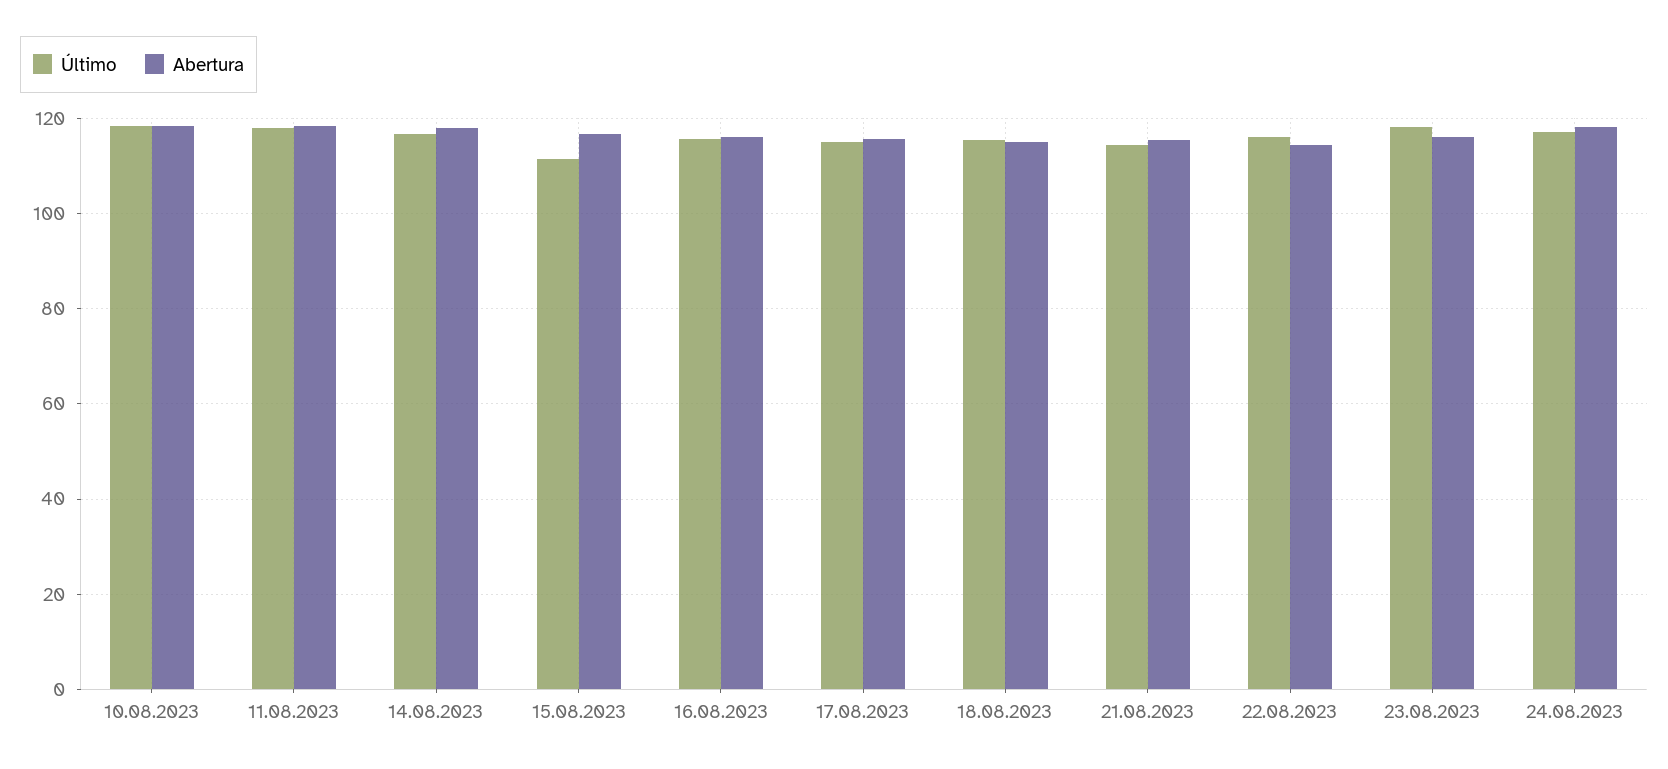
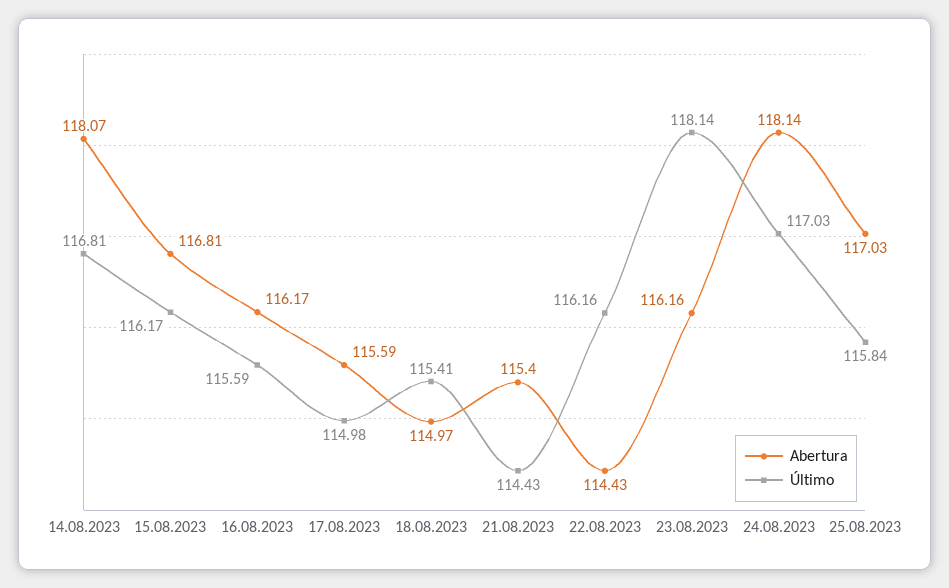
Último, 10.08.2023: 118 -> none
Abertura, 10.08.2023: 118 -> none
Último, 11.08.2023: 118 -> none
Abertura, 11.08.2023: 118 -> none
Último, 15.08.2023: 112 -> 116.17
Abertura, 25.08.2023: none -> 117.03
Último, 25.08.2023: none -> 115.84

